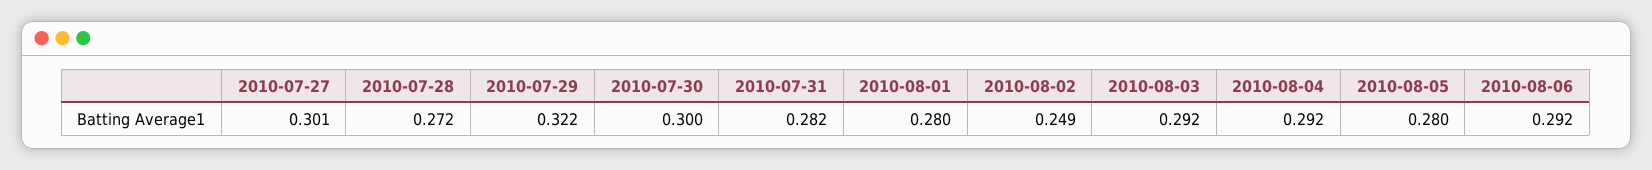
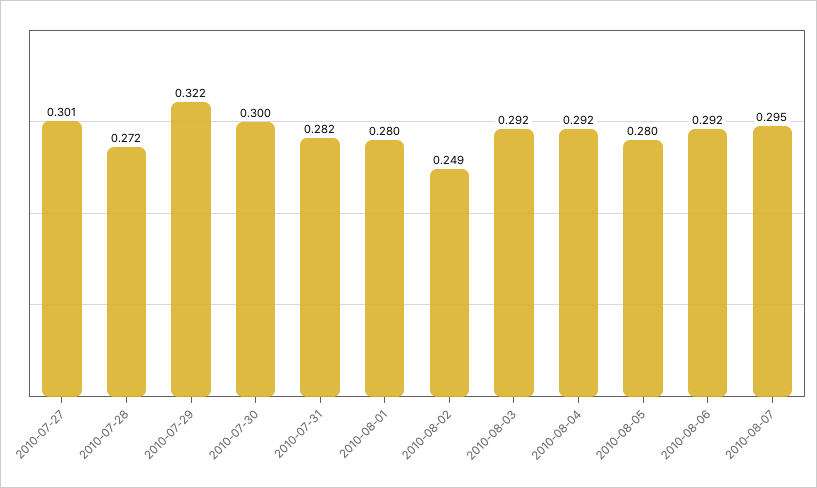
2010-08-07: none -> 0.295

